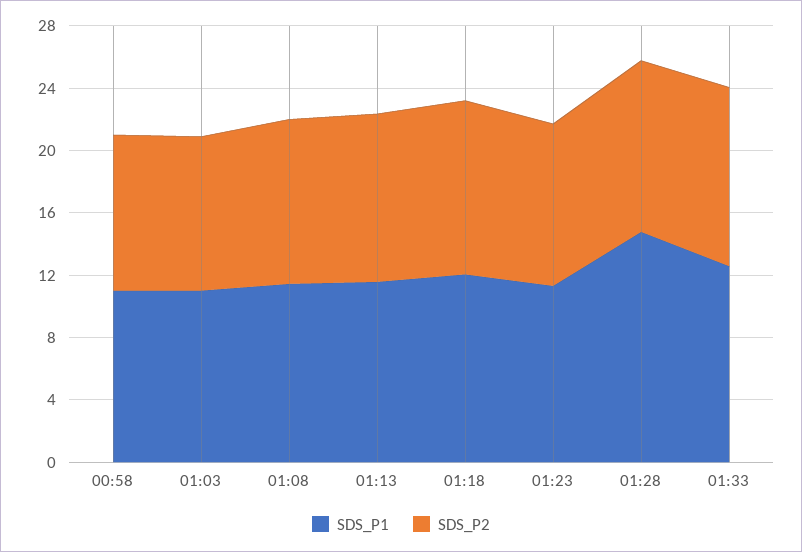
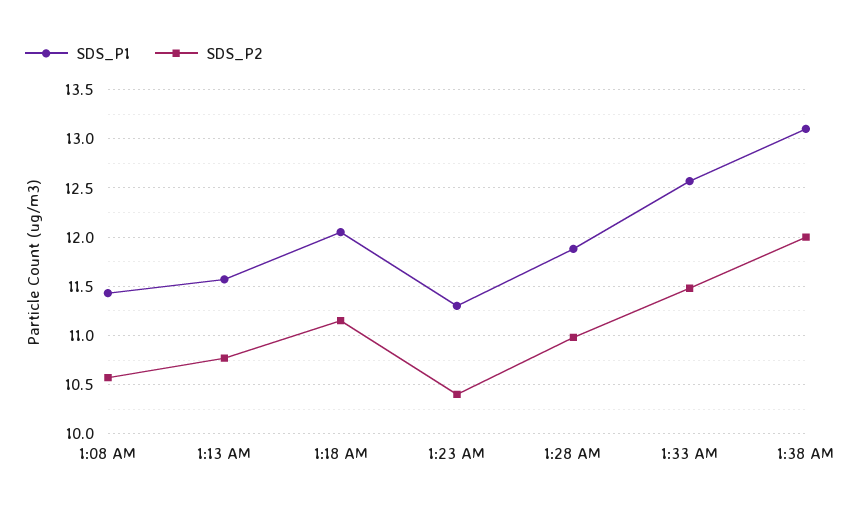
SDS_P1, 00:58: 11 -> none
SDS_P2, 00:58: 10 -> none
SDS_P1, 01:03: 11 -> none
SDS_P2, 01:03: 10 -> none
SDS_P1, 01:28: 15 -> 11.9
SDS_P1, 1:38 AM: none -> 13.1
SDS_P2, 1:38 AM: none -> 12

